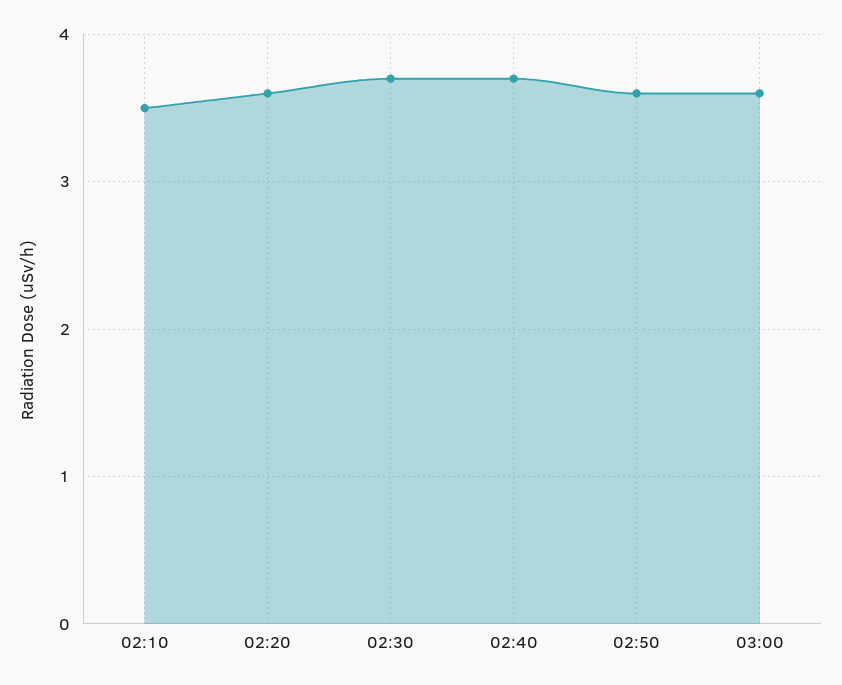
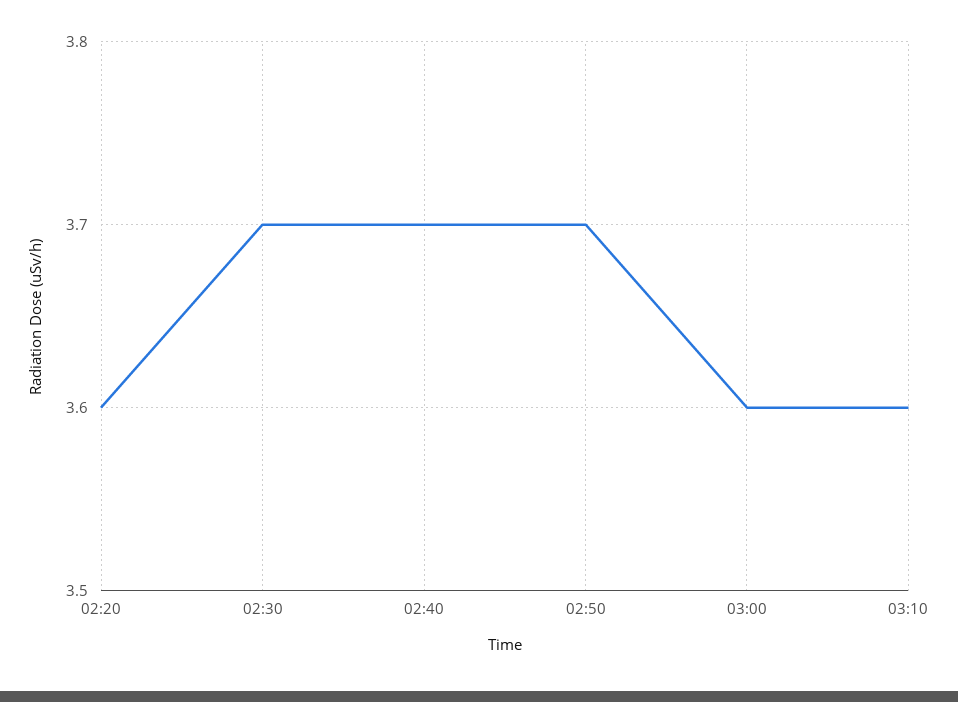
02:10: 3.5 -> none
02:50: 3.6 -> 3.7
03:10: none -> 3.6

